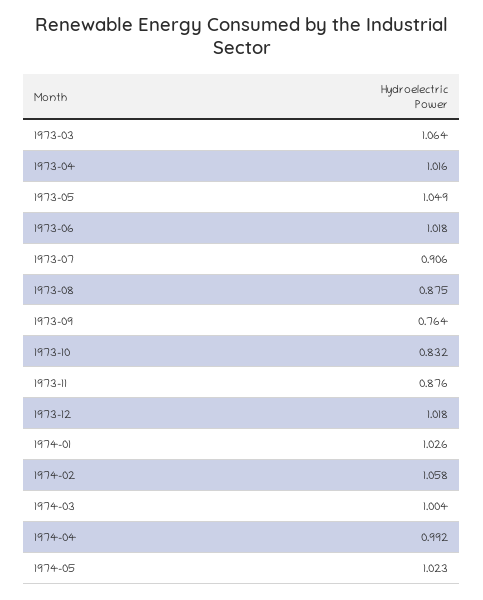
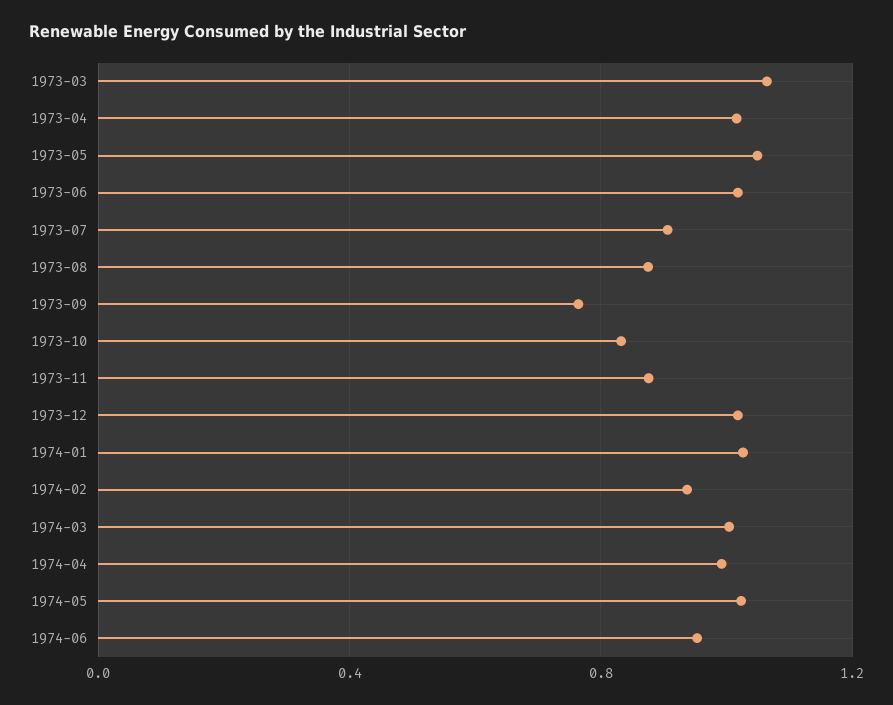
1974-02: 1.058 -> 0.95
1974-06: none -> 0.95

